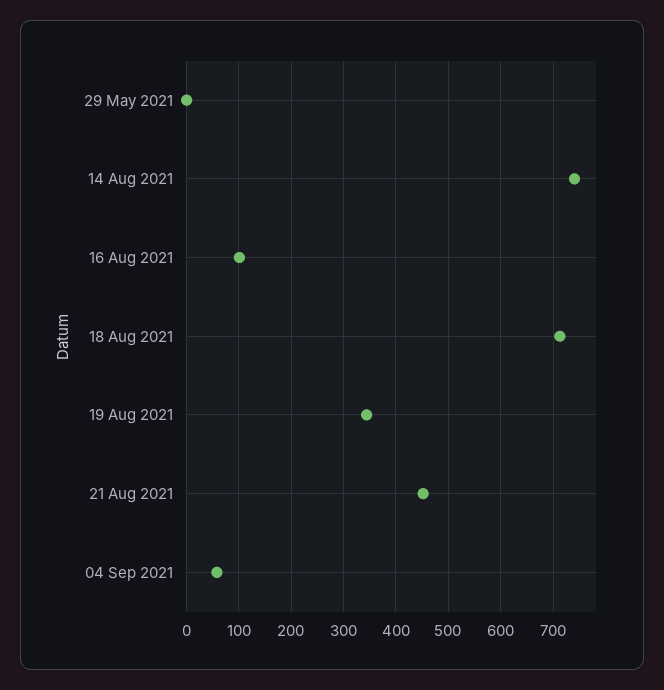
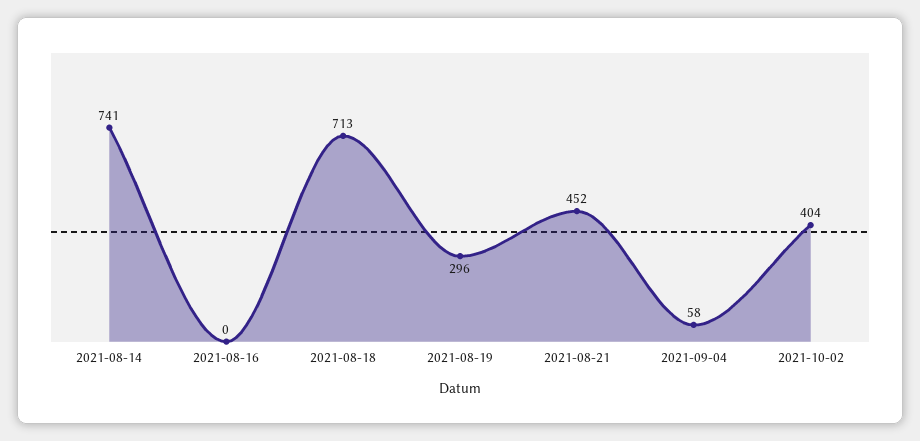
29 May 2021: 0 -> none
16 Aug 2021: 100 -> 0
19 Aug 2021: 340 -> 296
2021-10-02: none -> 404

